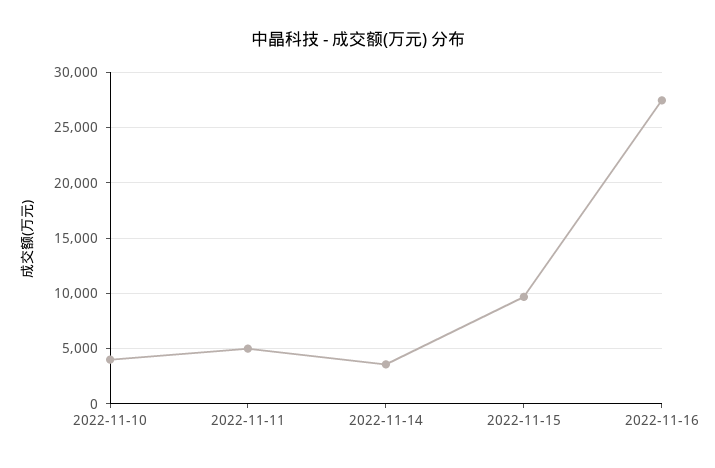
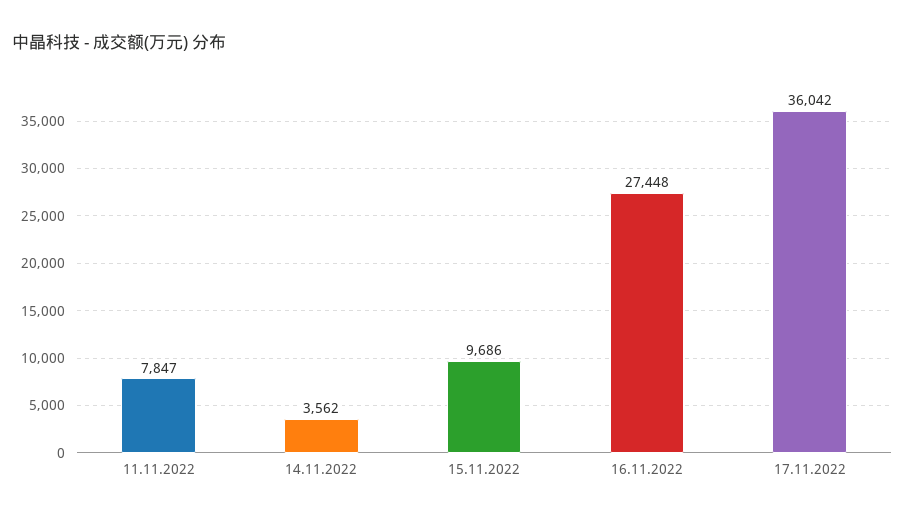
2022-11-10: 4000 -> none
2022-11-11: 5000 -> 7847
17.11.2022: none -> 36042

